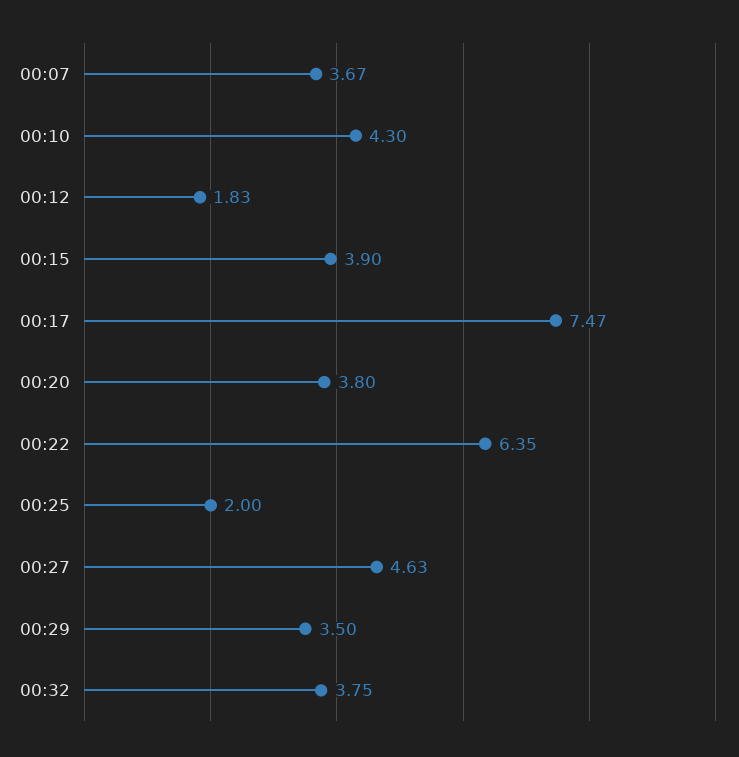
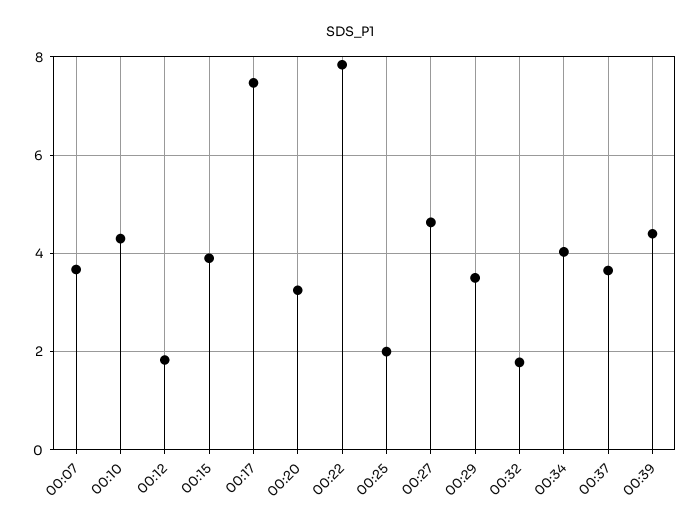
00:20: 3.8 -> 3.2
00:22: 6.35 -> 7.8
00:32: 3.75 -> 1.8
00:34: none -> 4
00:37: none -> 3.6
00:39: none -> 4.4

